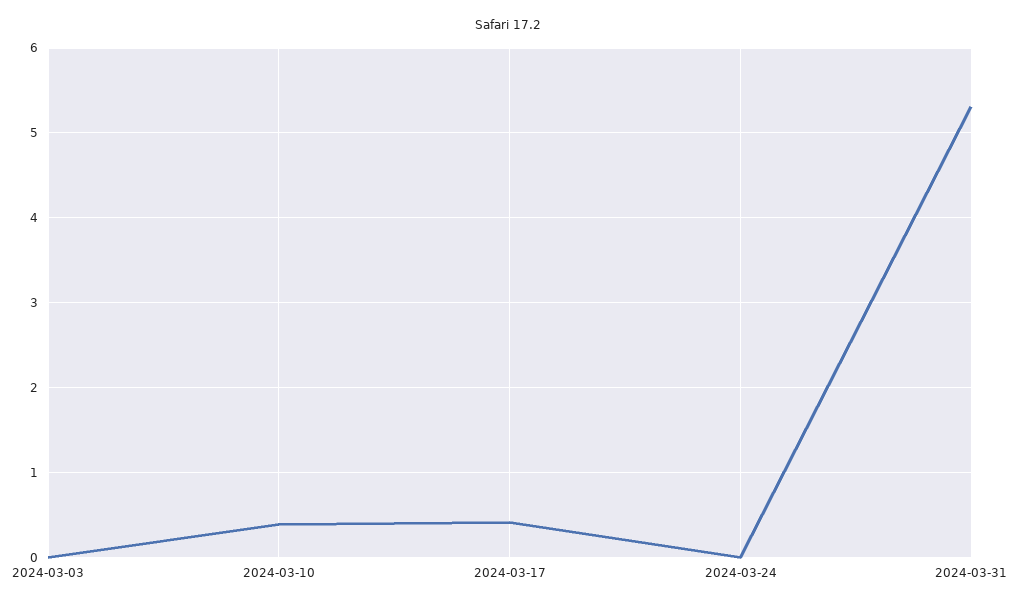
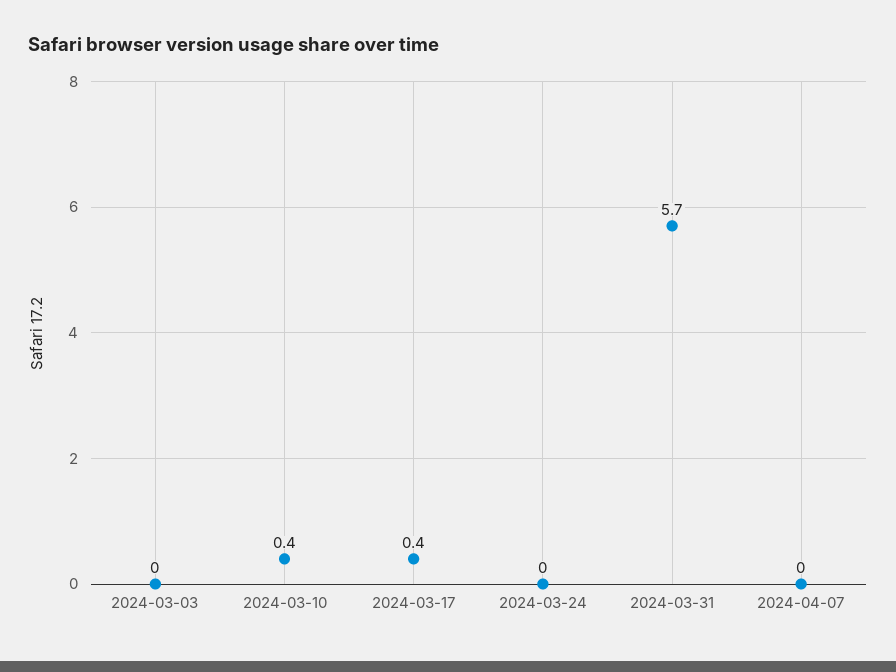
2024-03-31: 5.3 -> 5.7
2024-04-07: none -> 0

